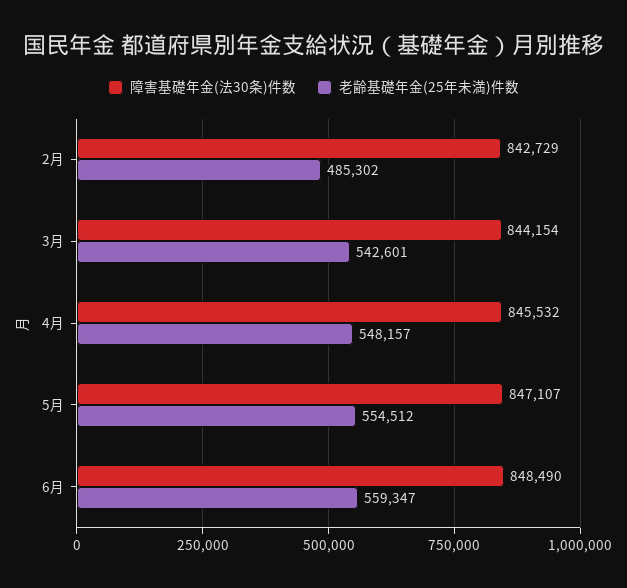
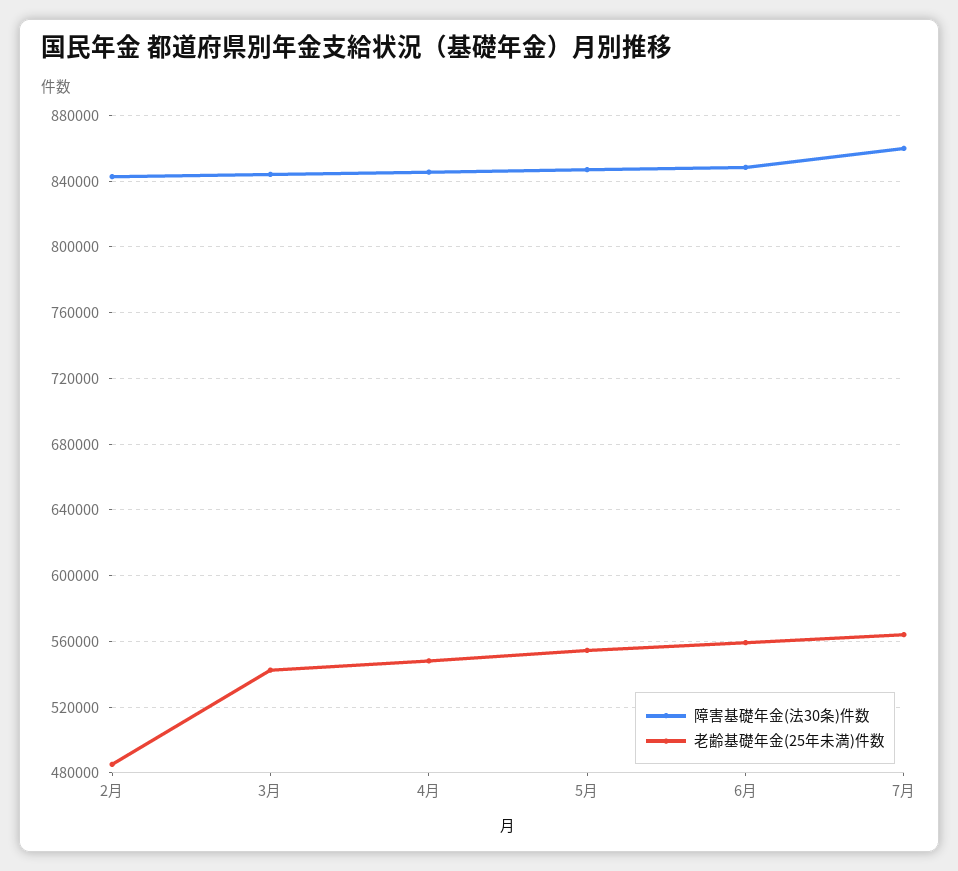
障害基礎年金(法30条)件数, 7月: none -> 860000
老齢基礎年金(25年未満)件数, 7月: none -> 565000

